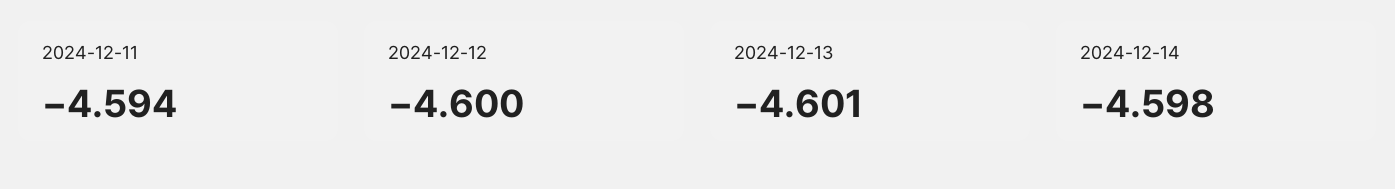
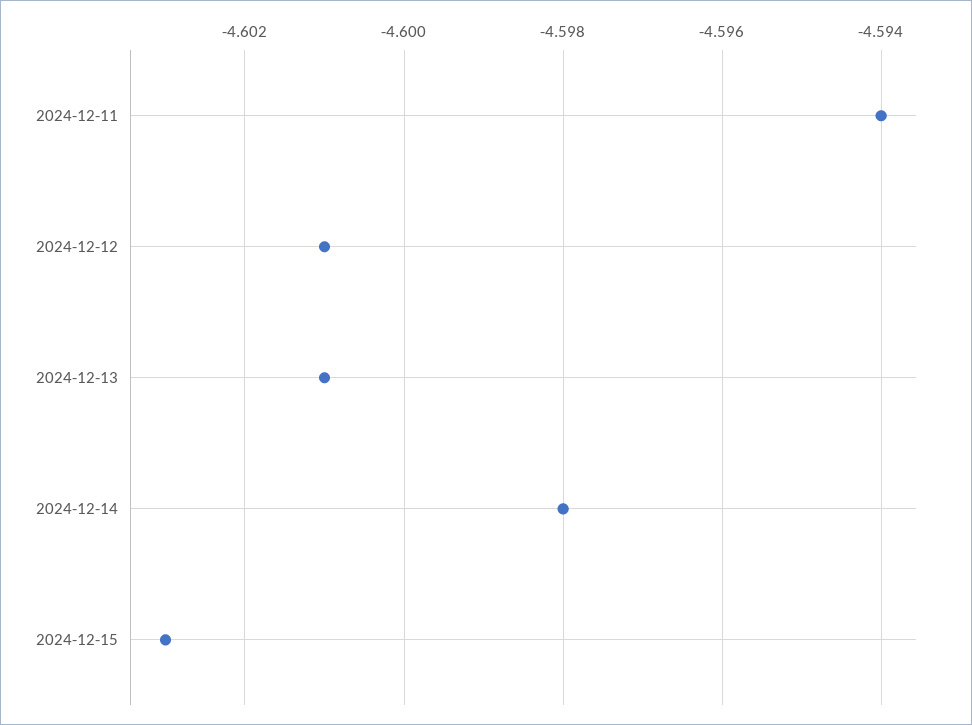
2024-12-12: -4.6 -> -4.601
2024-12-15: none -> -4.603

